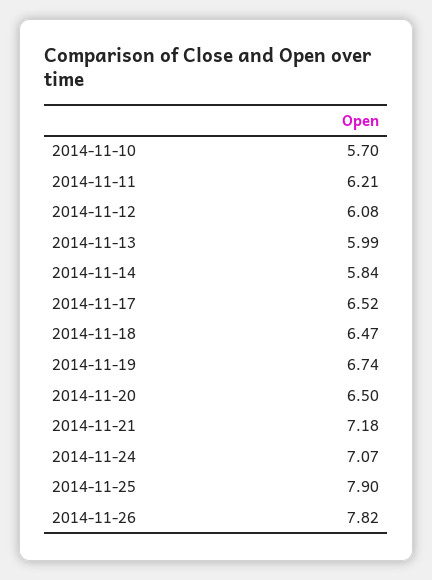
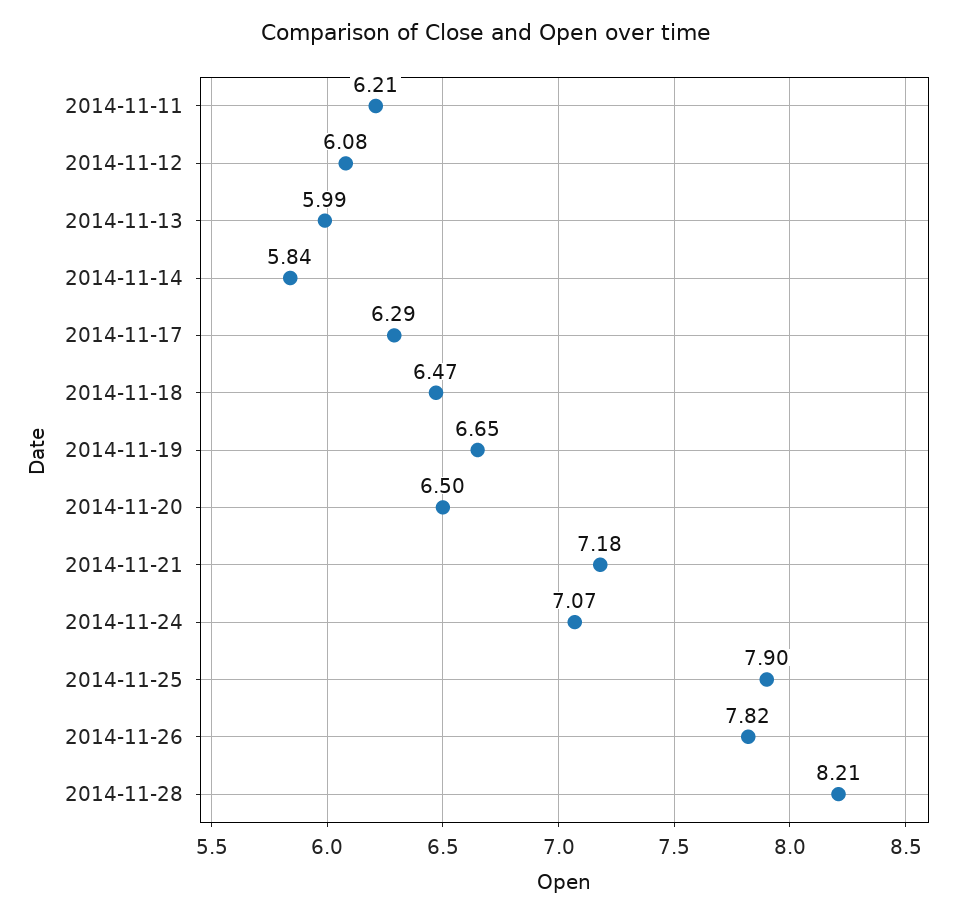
2014-11-10: 5.7 -> none
2014-11-17: 6.52 -> 6.29
2014-11-19: 6.74 -> 6.65
2014-11-28: none -> 8.21

